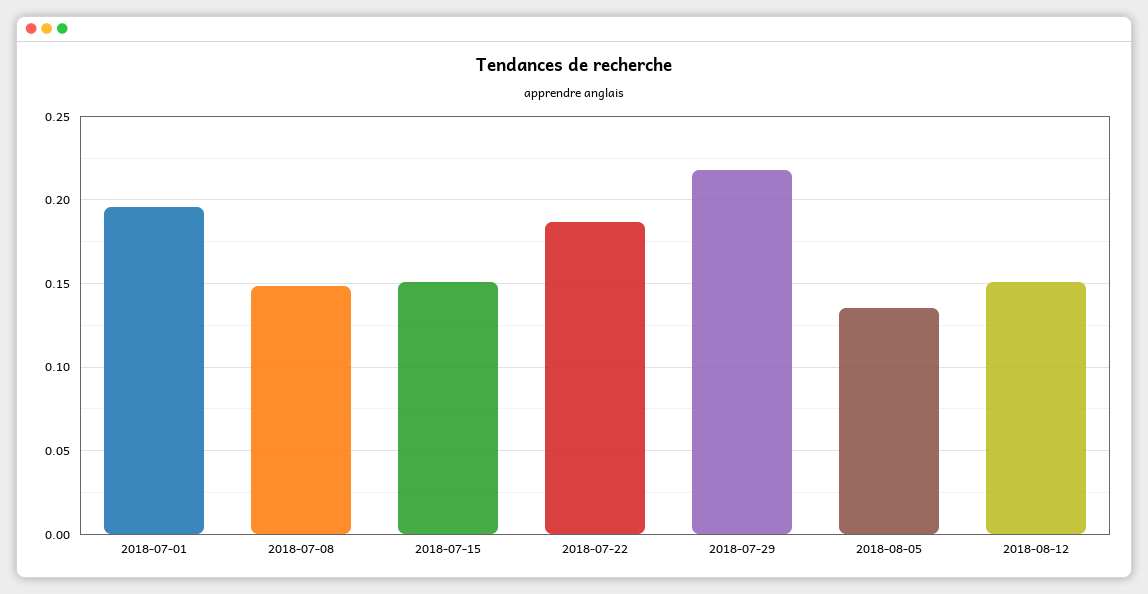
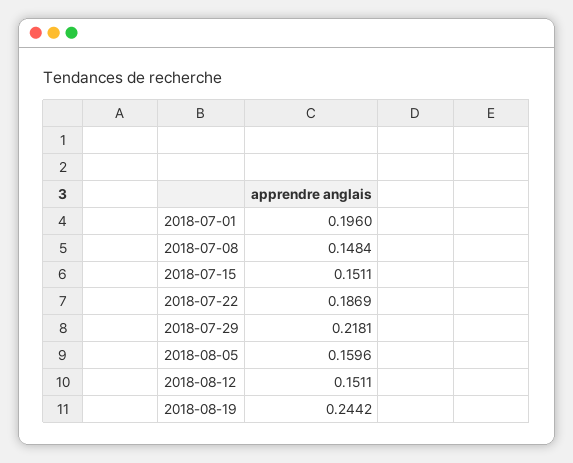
2018-08-05: 0.135 -> 0.1596
2018-08-19: none -> 0.2442

